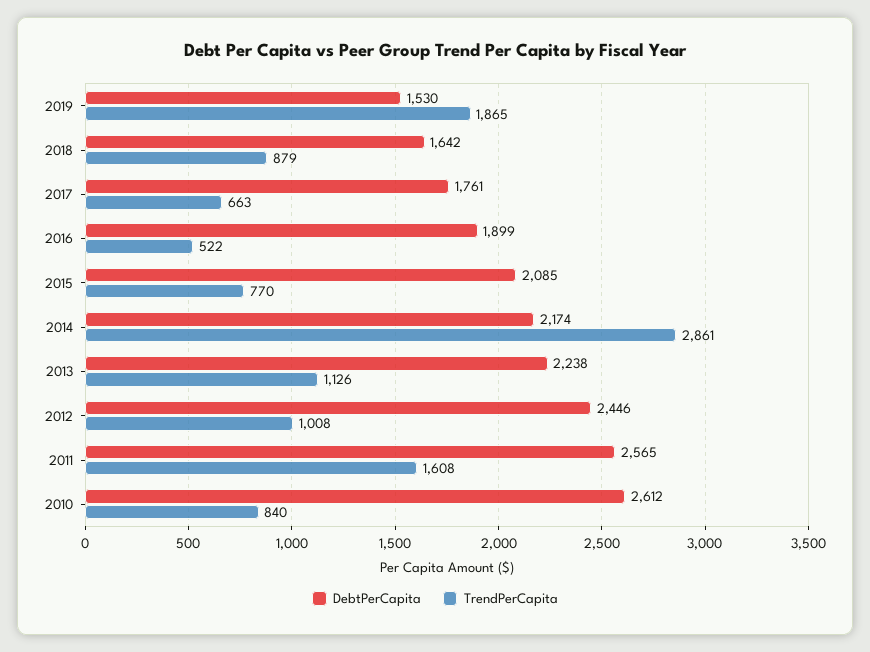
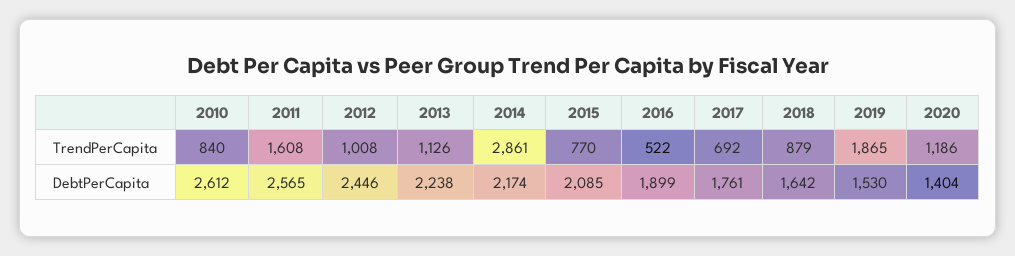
TrendPerCapita, 2017: 663 -> 692
TrendPerCapita, 2020: none -> 1186
DebtPerCapita, 2020: none -> 1404

